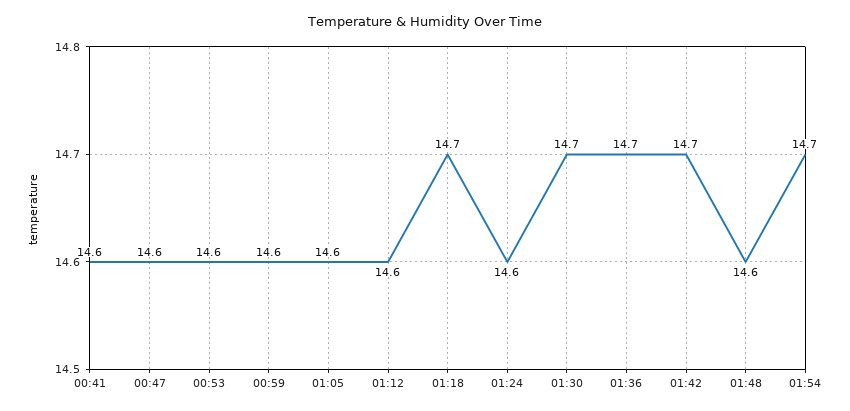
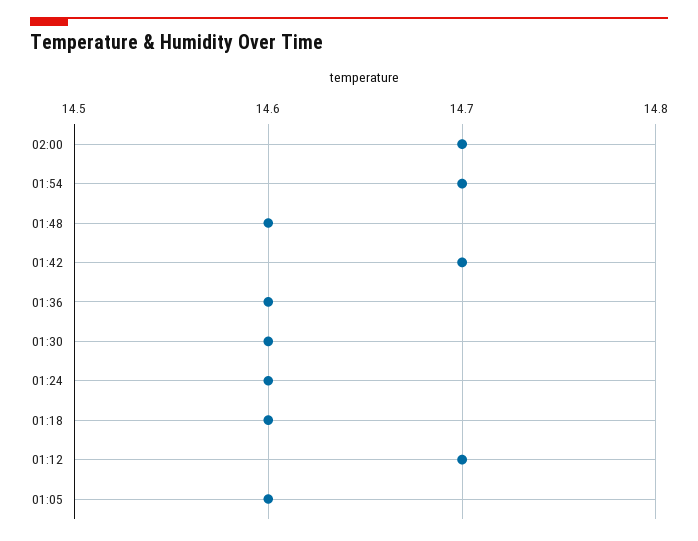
00:41: 14.6 -> none
00:47: 14.6 -> none
00:53: 14.6 -> none
00:59: 14.6 -> none
01:12: 14.6 -> 14.7
01:18: 14.7 -> 14.6
01:30: 14.7 -> 14.6
01:36: 14.7 -> 14.6
02:00: none -> 14.7

